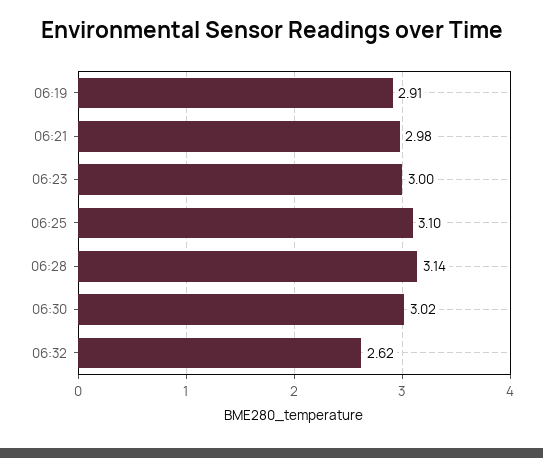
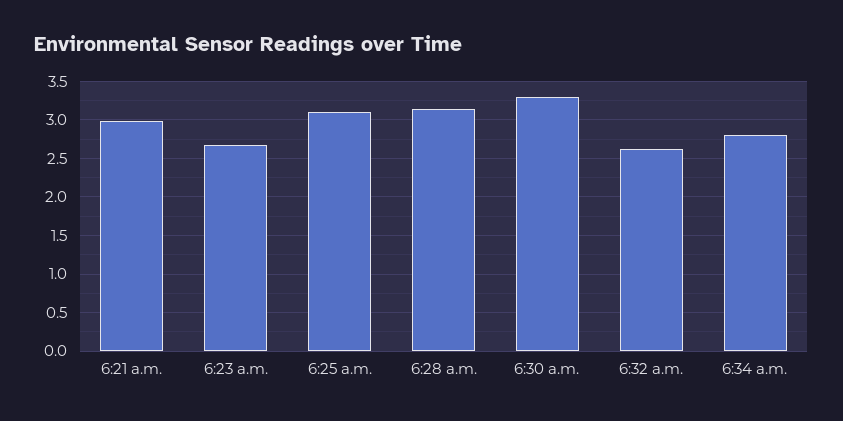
06:19: 2.91 -> none
06:23: 3 -> 2.7
06:30: 3.02 -> 3.3
6:34 a.m.: none -> 2.8

